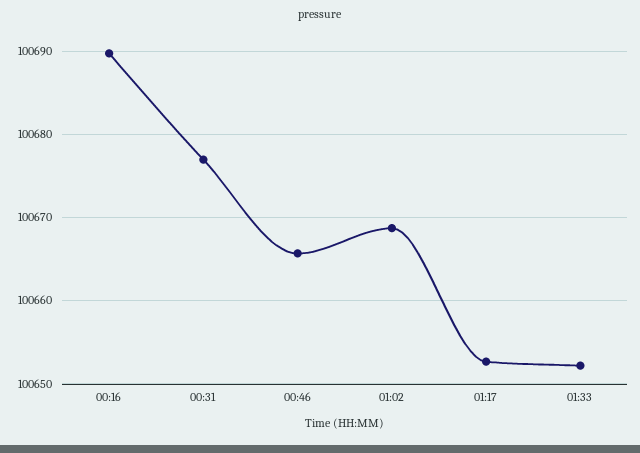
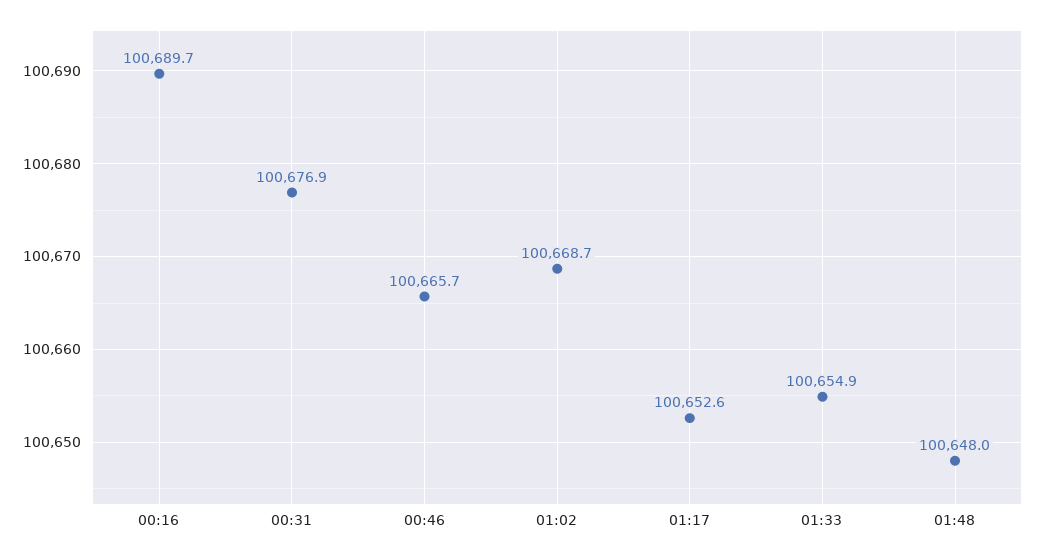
01:33: 100652 -> 100654.9
01:48: none -> 100648

